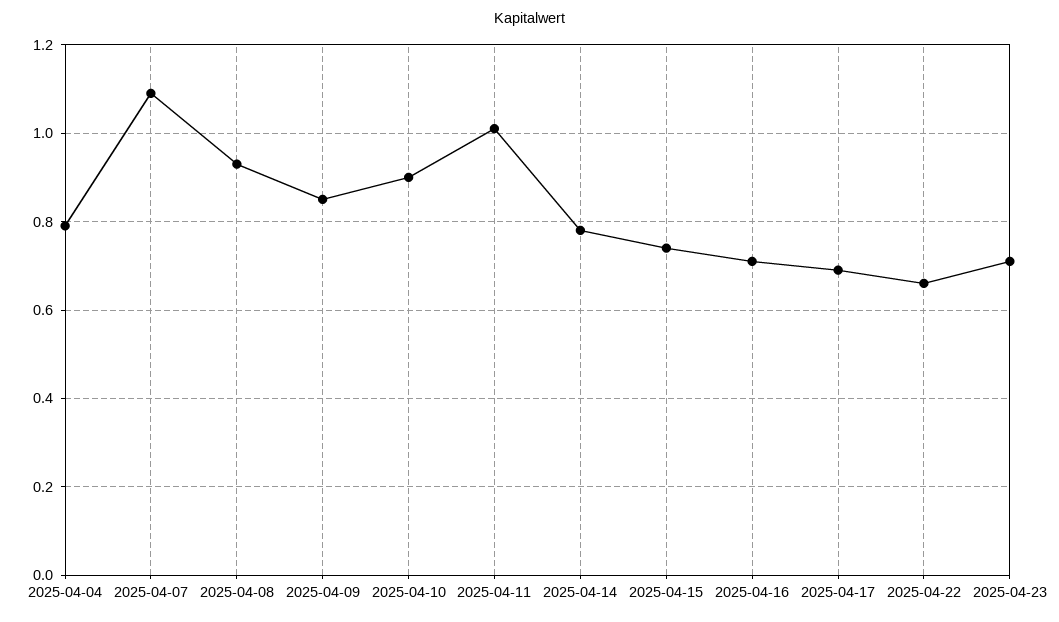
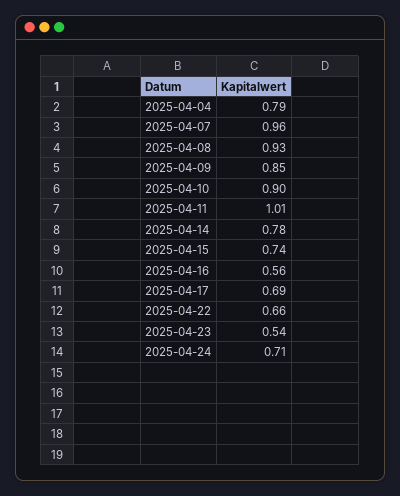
2025-04-07: 1.1 -> 0.96
2025-04-16: 0.7 -> 0.56
2025-04-23: 0.7 -> 0.54
2025-04-24: none -> 0.71

